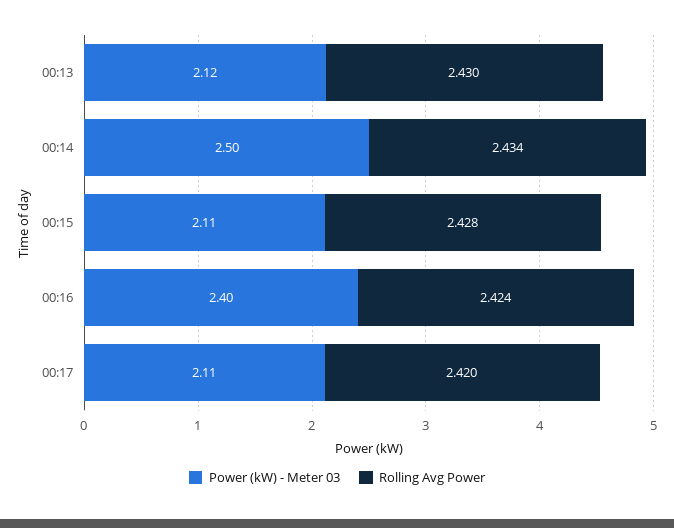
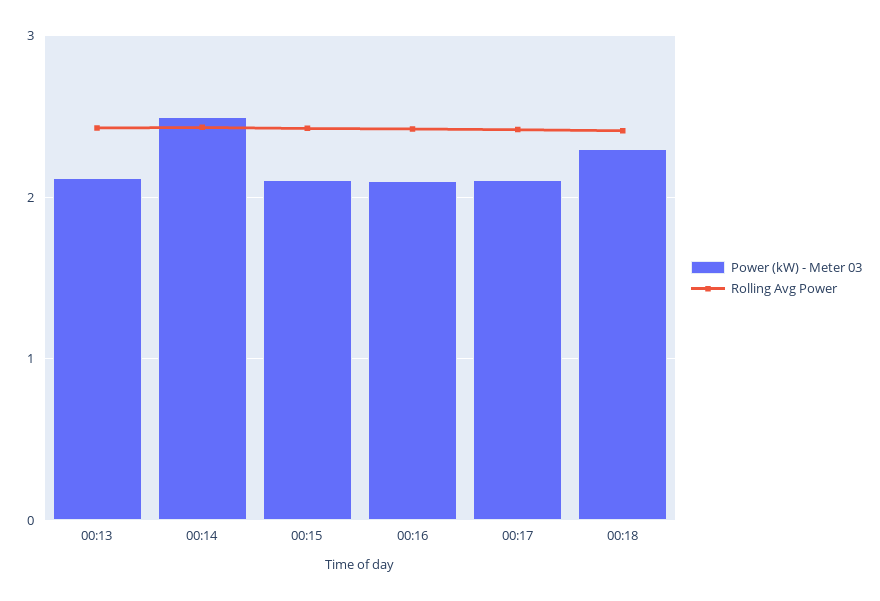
Power (kW) - Meter 03, 00:16: 2.4 -> 2.1
Power (kW) - Meter 03, 00:18: none -> 2.3
Rolling Avg Power, 00:18: none -> 2.4

